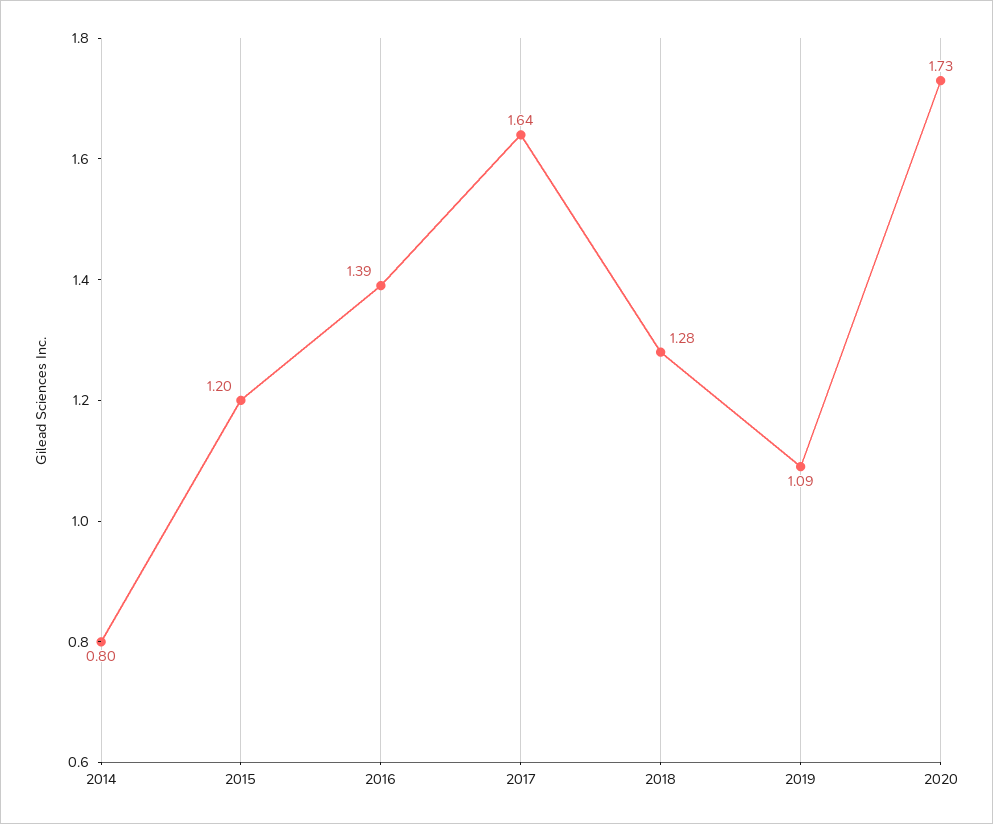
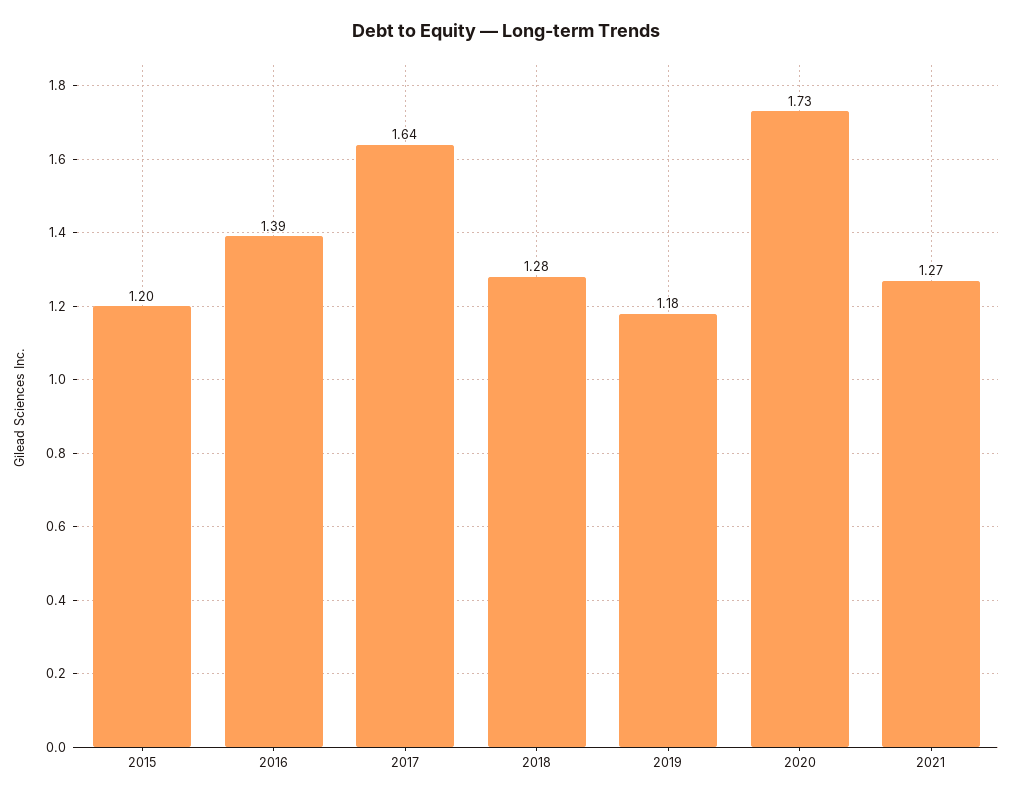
2014: 0.8 -> none
2019: 1.09 -> 1.18
2021: none -> 1.27

